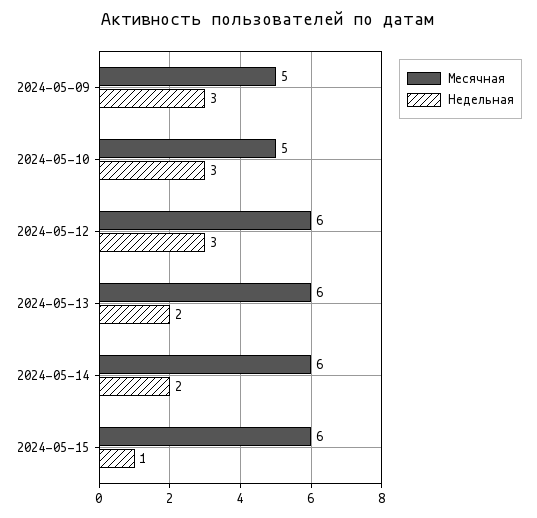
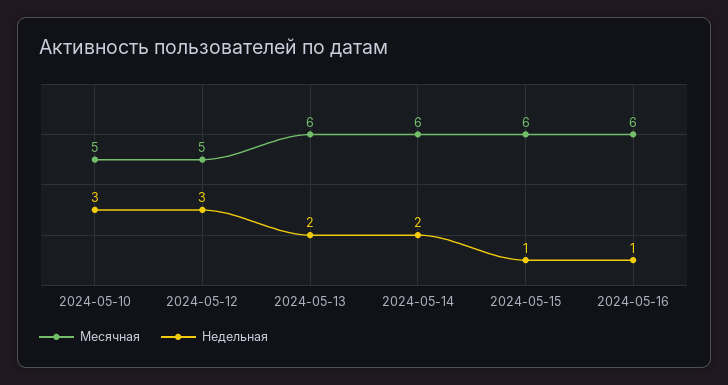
Месячная, 2024-05-09: 5 -> none
Недельная, 2024-05-09: 3 -> none
Месячная, 2024-05-12: 6 -> 5
Месячная, 2024-05-16: none -> 6
Недельная, 2024-05-16: none -> 1

